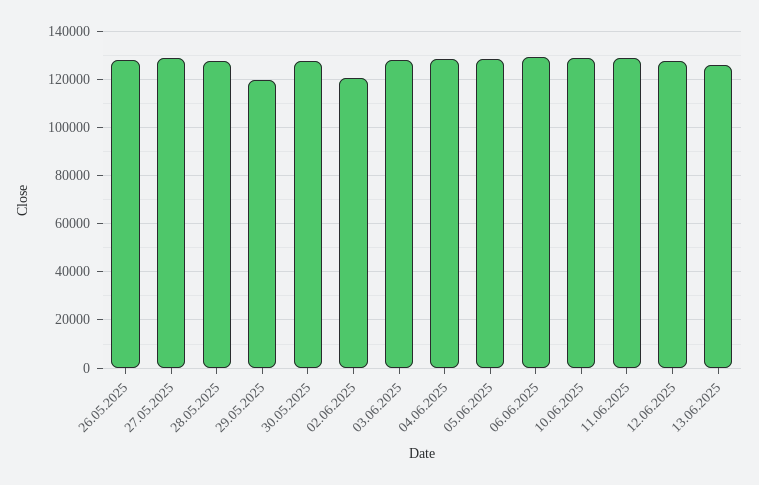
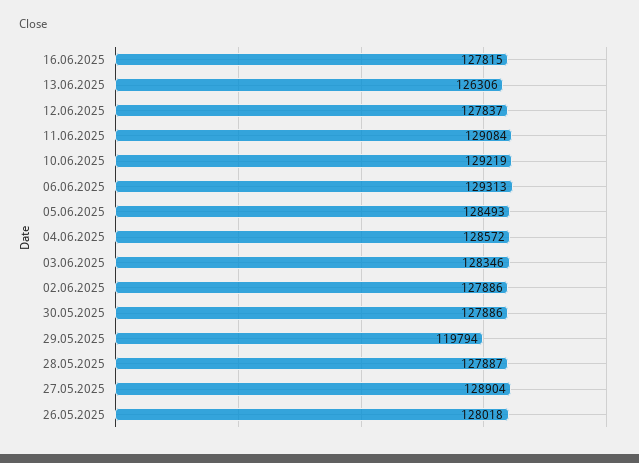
02.06.2025: 120000 -> 127886
16.06.2025: none -> 127815

